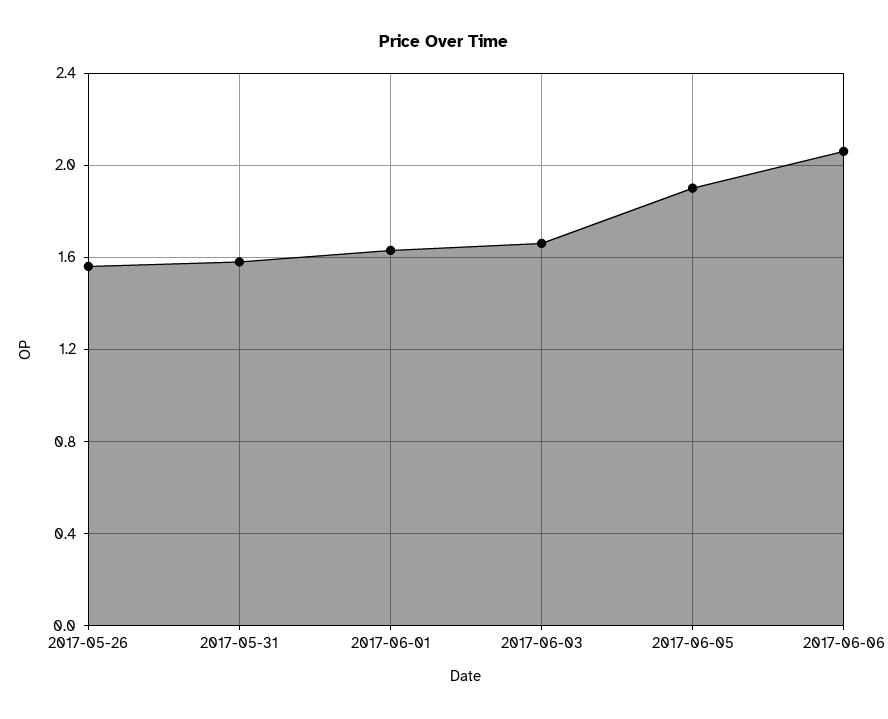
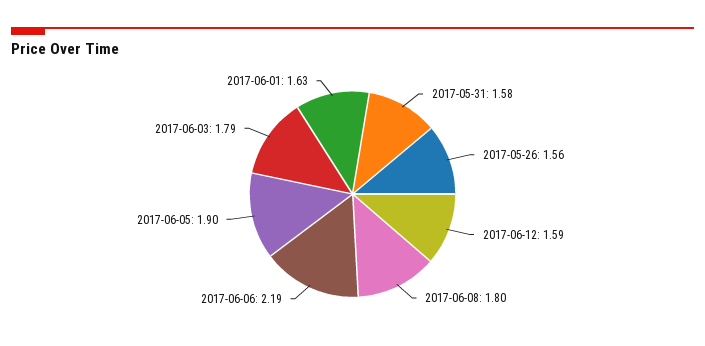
2017-06-03: 1.65 -> 1.79
2017-06-06: 2.05 -> 2.19
2017-06-12: none -> 1.59
2017-06-08: none -> 1.8

